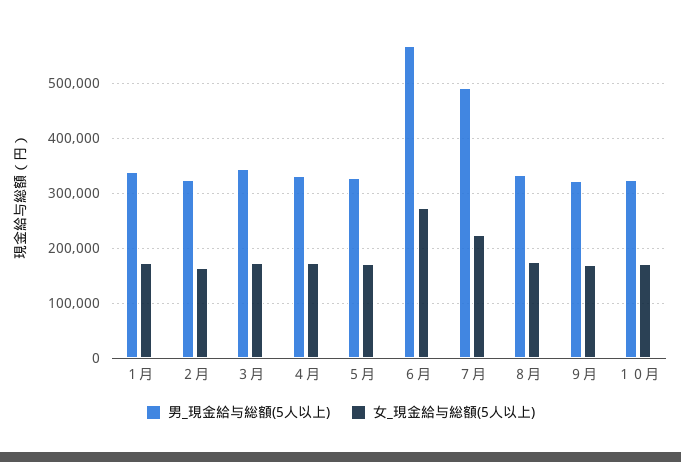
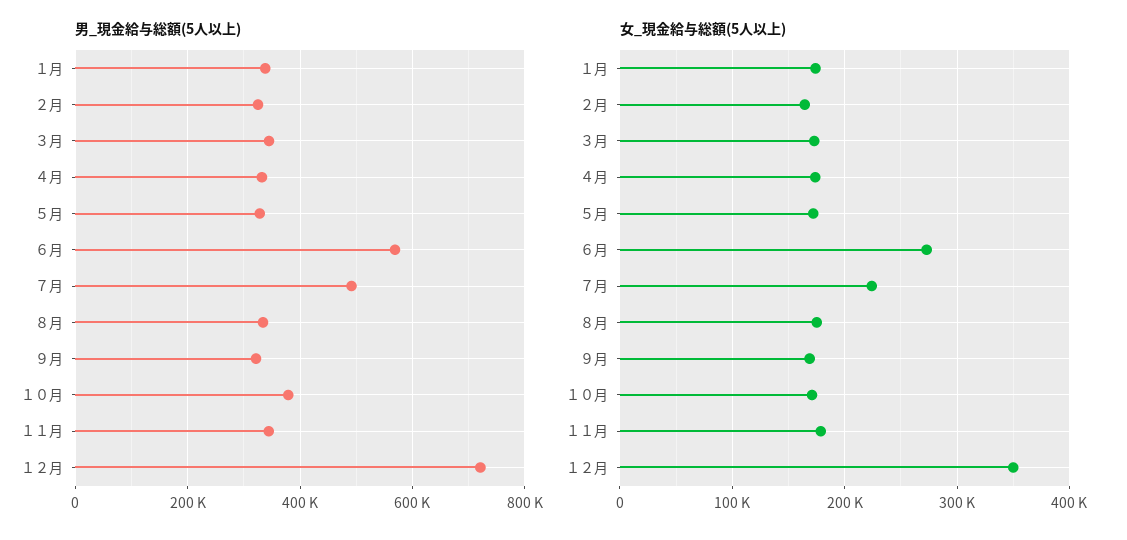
男_現金給与総額(5人以上), １０月: 320000 -> 380000
男_現金給与総額(5人以上), １１月: none -> 340000
男_現金給与総額(5人以上), １２月: none -> 720000
女_現金給与総額(5人以上), １１月: none -> 180000
女_現金給与総額(5人以上), １２月: none -> 350000

